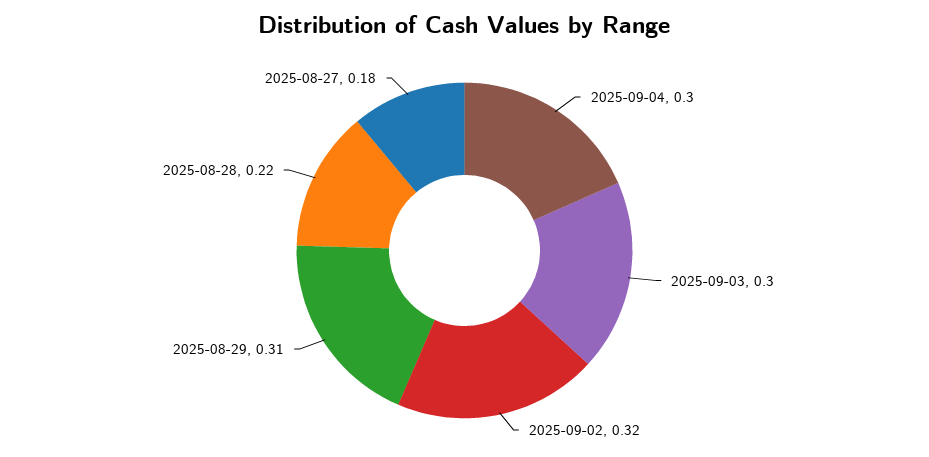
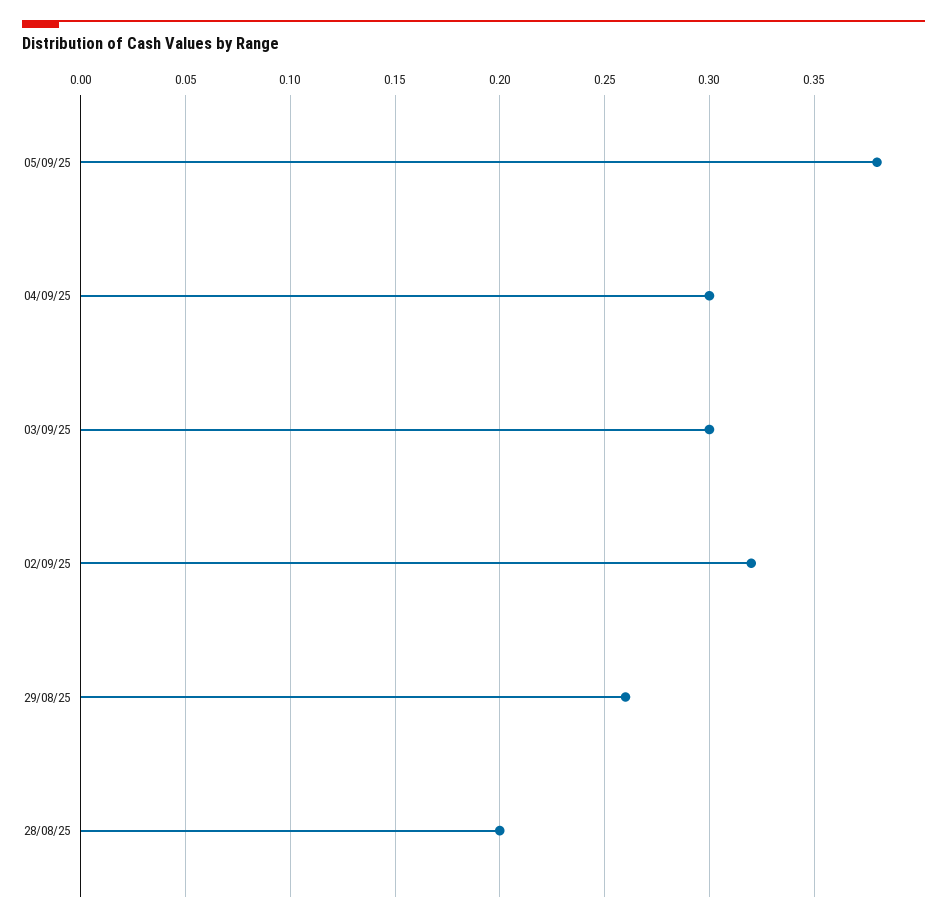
2025-08-29: 0.31 -> 0.26
2025-08-28: 0.22 -> 0.2
2025-08-27: 0.18 -> none
05/09/25: none -> 0.38

